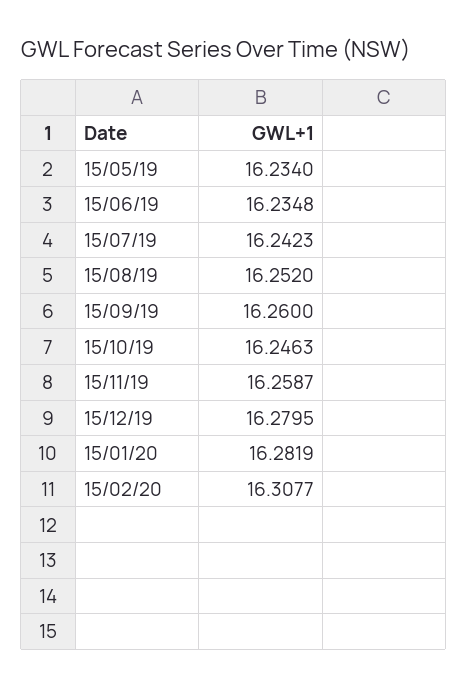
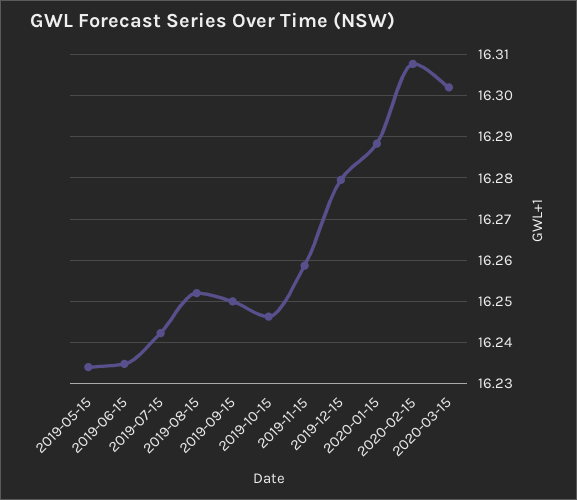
15/09/19: 16.26 -> 16.25
15/01/20: 16.2819 -> 16.288
2020-03-15: none -> 16.302

